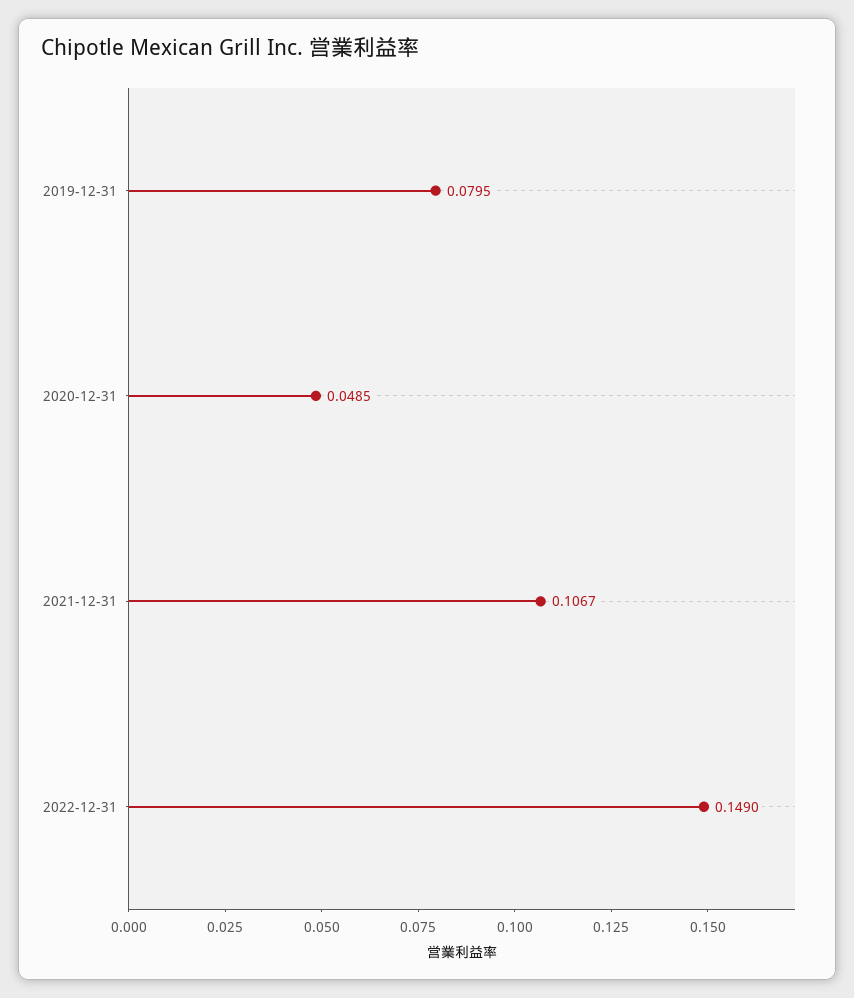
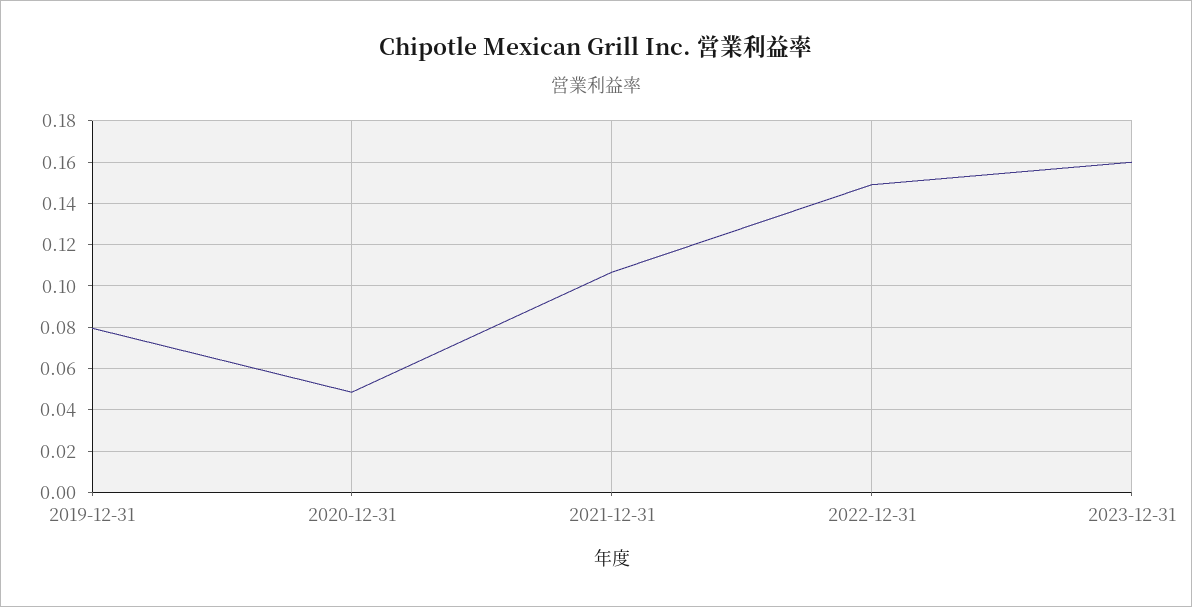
2023-12-31: none -> 0.16

